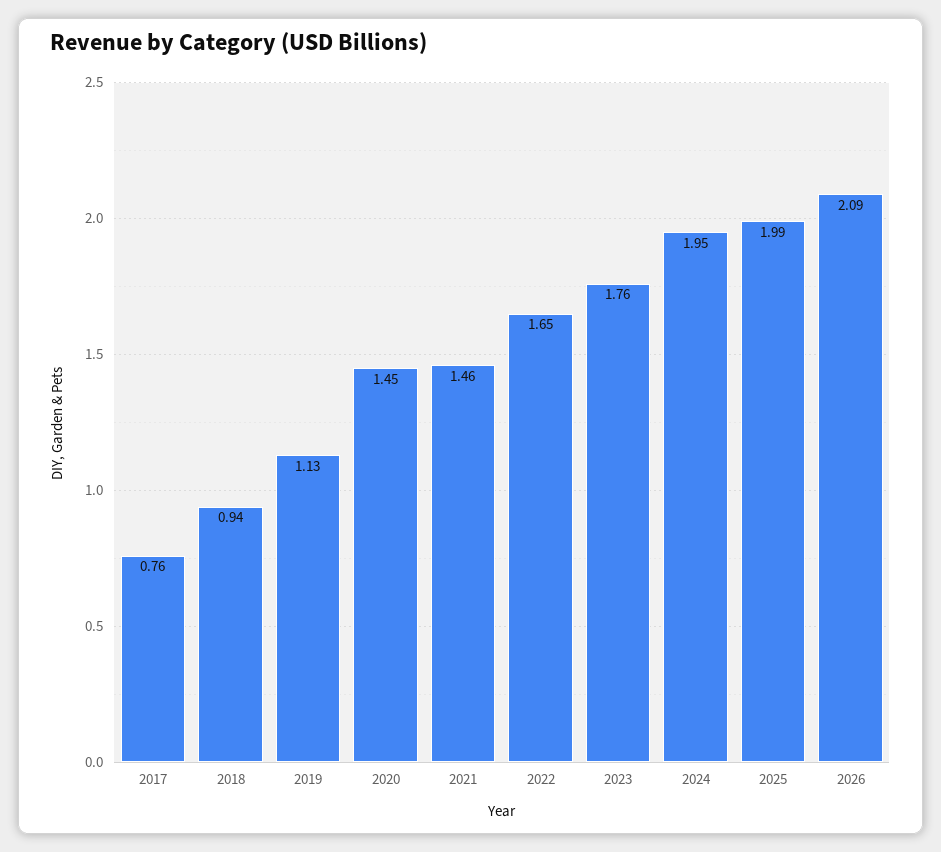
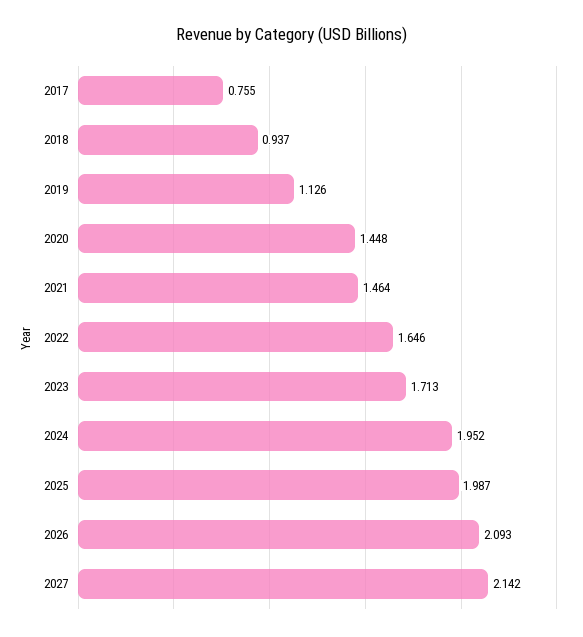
2023: 1.76 -> 1.713
2027: none -> 2.142

